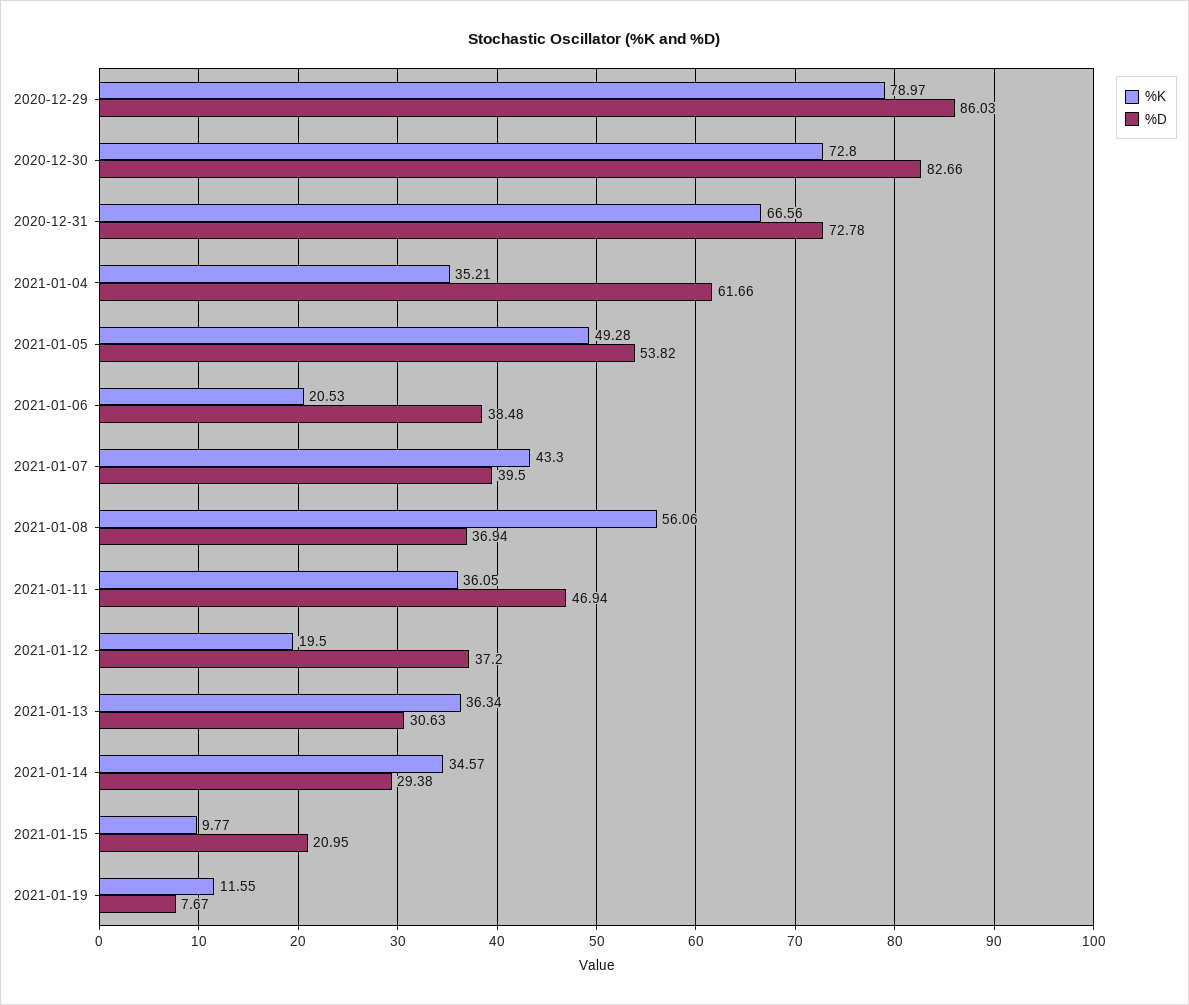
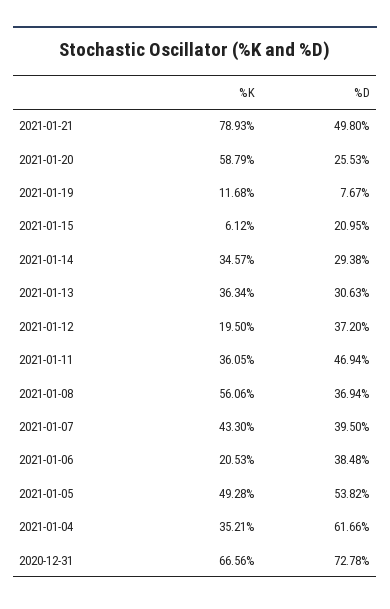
%K, 2020-12-29: 78.97 -> none
%D, 2020-12-29: 86.03 -> none
%K, 2020-12-30: 72.8 -> none
%D, 2020-12-30: 82.66 -> none
%K, 2021-01-15: 9.77 -> 6.12
%K, 2021-01-19: 11.55 -> 11.68
%K, 2021-01-21: none -> 78.93
%D, 2021-01-21: none -> 49.8
%K, 2021-01-20: none -> 58.79
%D, 2021-01-20: none -> 25.53

